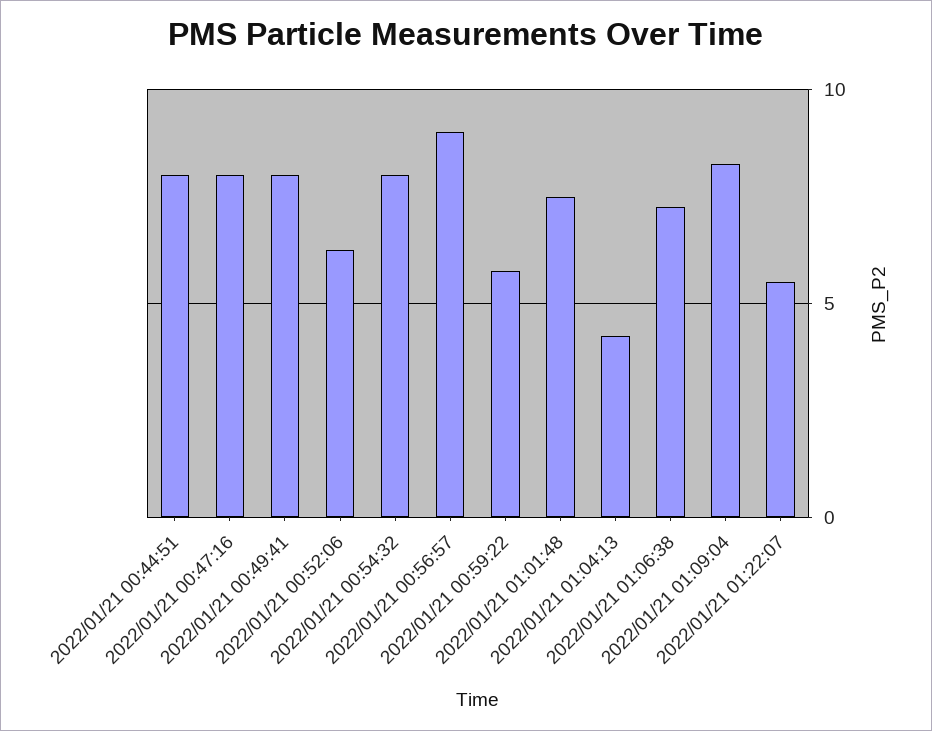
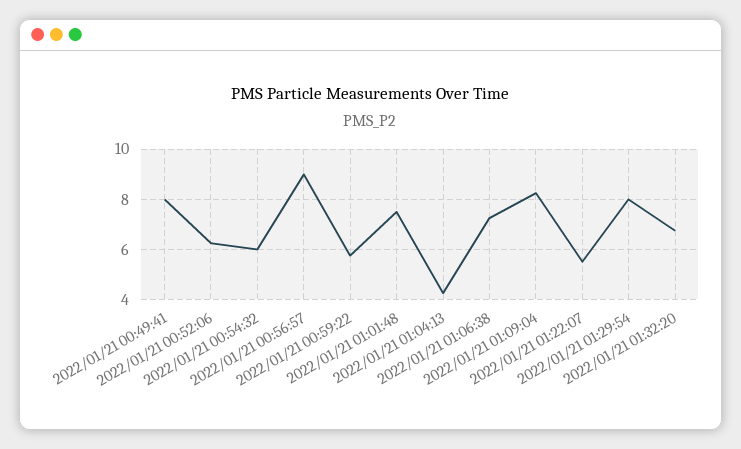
2022/01/21 00:44:51: 8 -> none
2022/01/21 00:47:16: 8 -> none
2022/01/21 00:54:32: 8 -> 6
2022/01/21 01:29:54: none -> 8
2022/01/21 01:32:20: none -> 6.75

